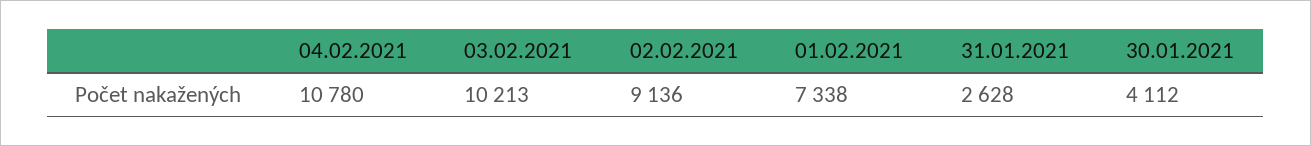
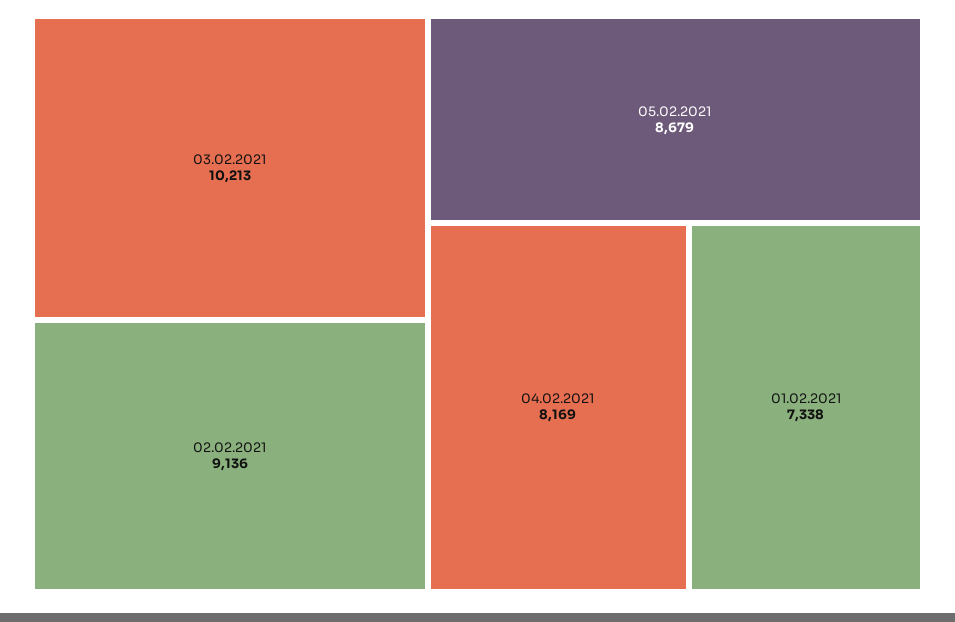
04.02.2021: 10780 -> 8169
31.01.2021: 2628 -> none
30.01.2021: 4112 -> none
05.02.2021: none -> 8679

